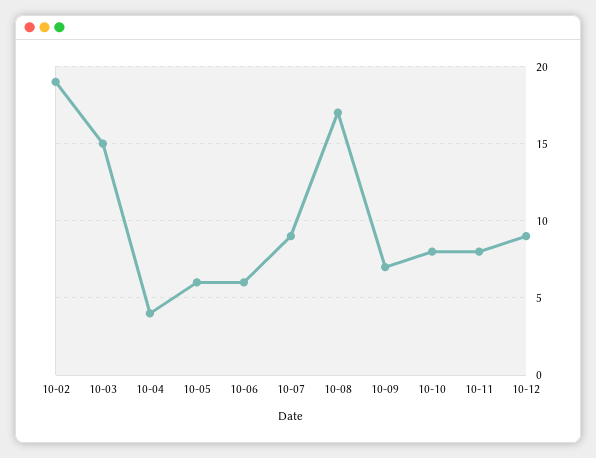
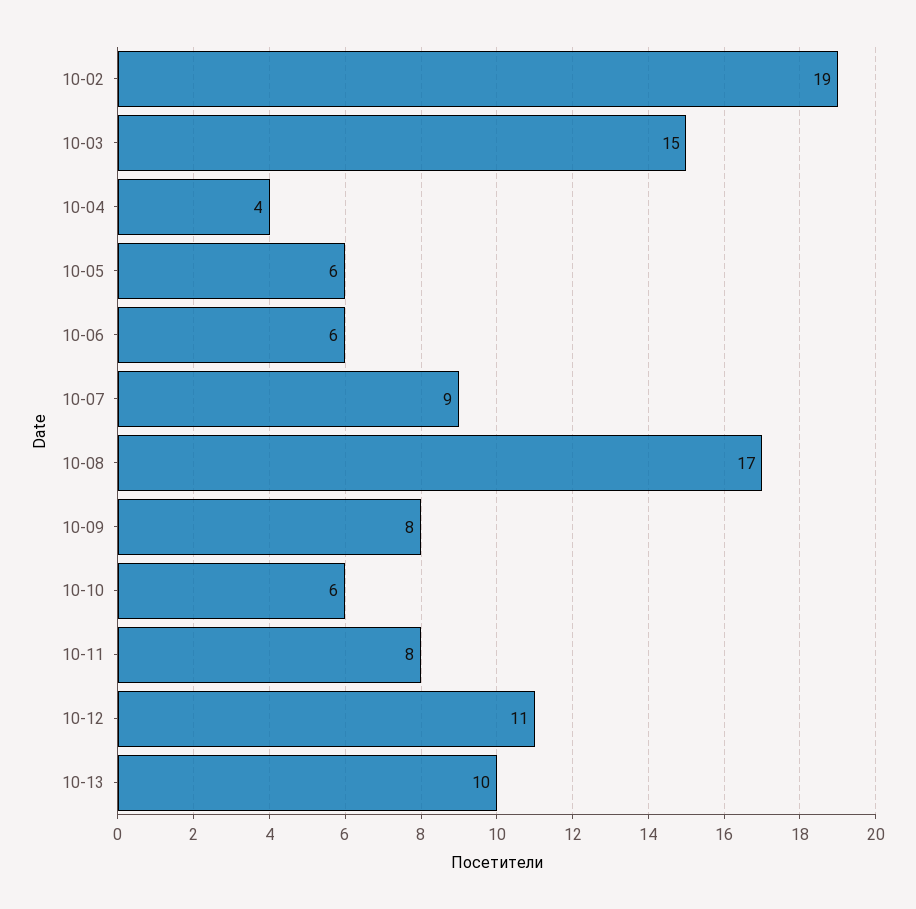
10-09: 7 -> 8
10-10: 8 -> 6
10-12: 9 -> 11
10-13: none -> 10

